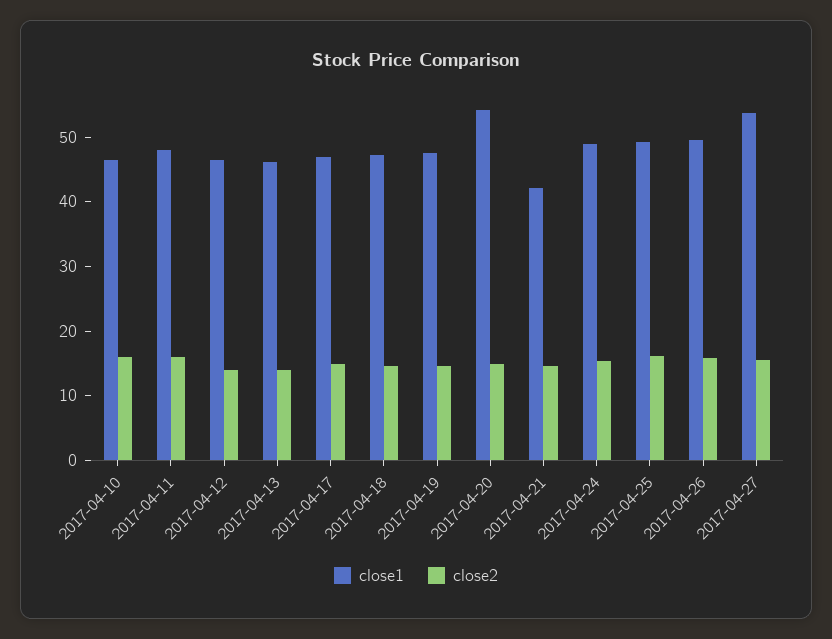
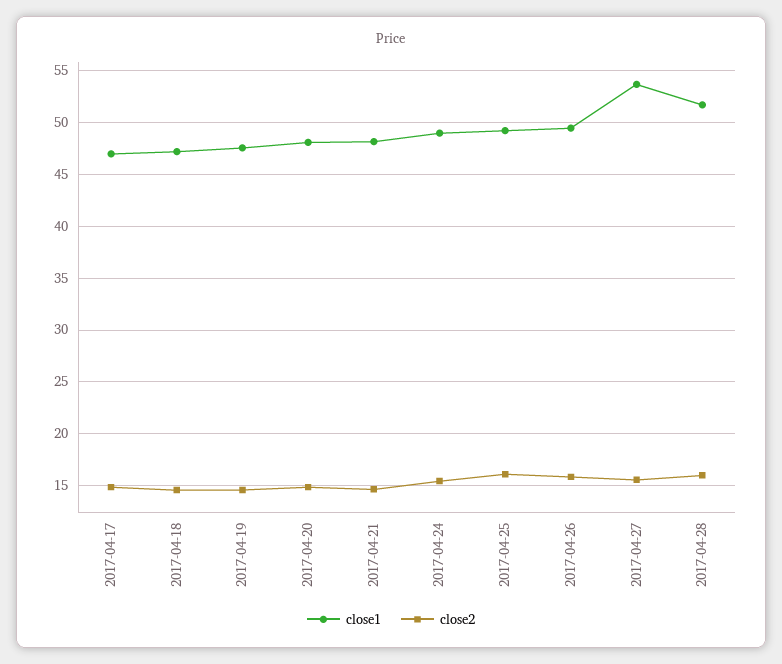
close1, 2017-04-10: 46 -> none
close2, 2017-04-10: 16 -> none
close1, 2017-04-11: 48 -> none
close2, 2017-04-11: 16 -> none
close1, 2017-04-12: 46 -> none
close2, 2017-04-12: 14 -> none
close1, 2017-04-13: 46 -> none
close2, 2017-04-13: 14 -> none
close1, 2017-04-20: 54 -> 48
close1, 2017-04-21: 42 -> 48
close1, 2017-04-28: none -> 52
close2, 2017-04-28: none -> 16

